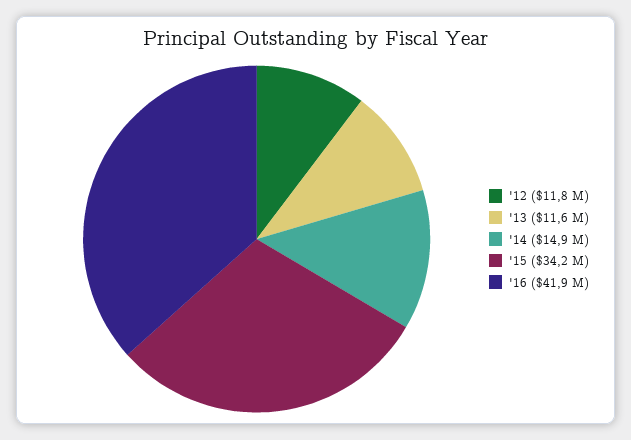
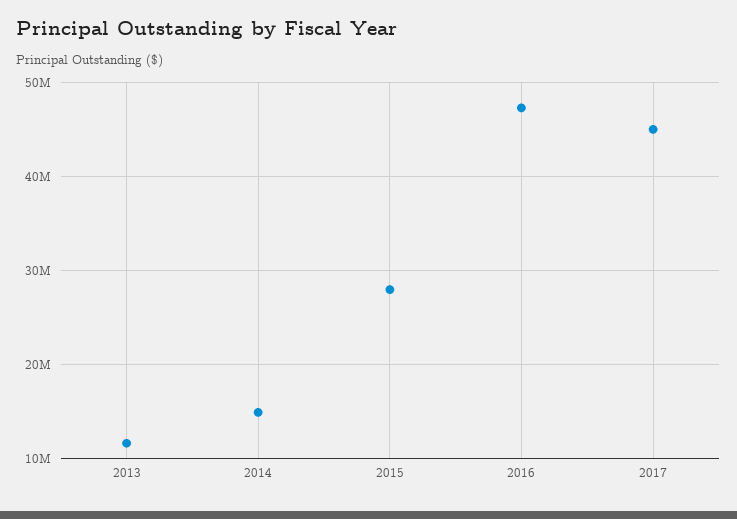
'12: 11800000 -> none
'15: 34200000 -> 28000000
'16: 41900000 -> 47000000
2017: none -> 45000000

